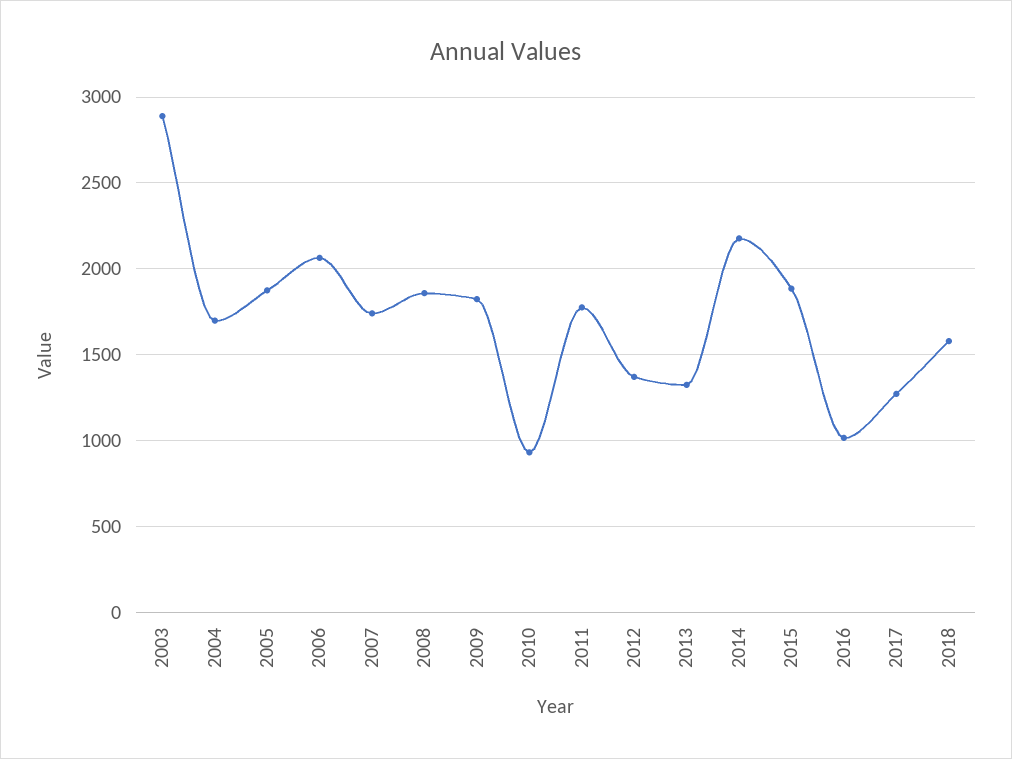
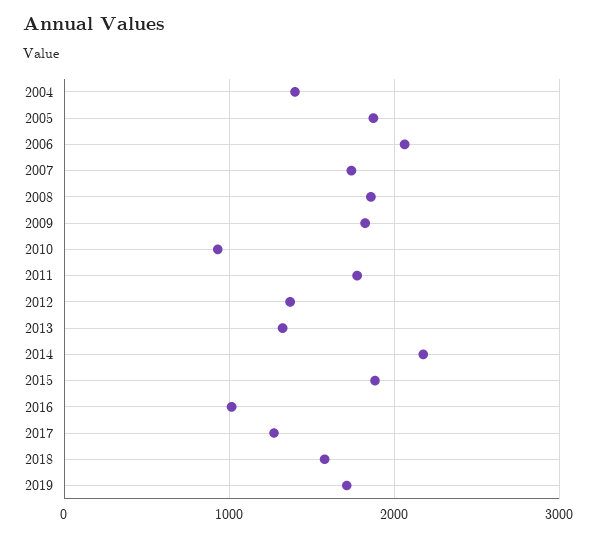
2003: 2900 -> none
2004: 1700 -> 1400
2019: none -> 1700

